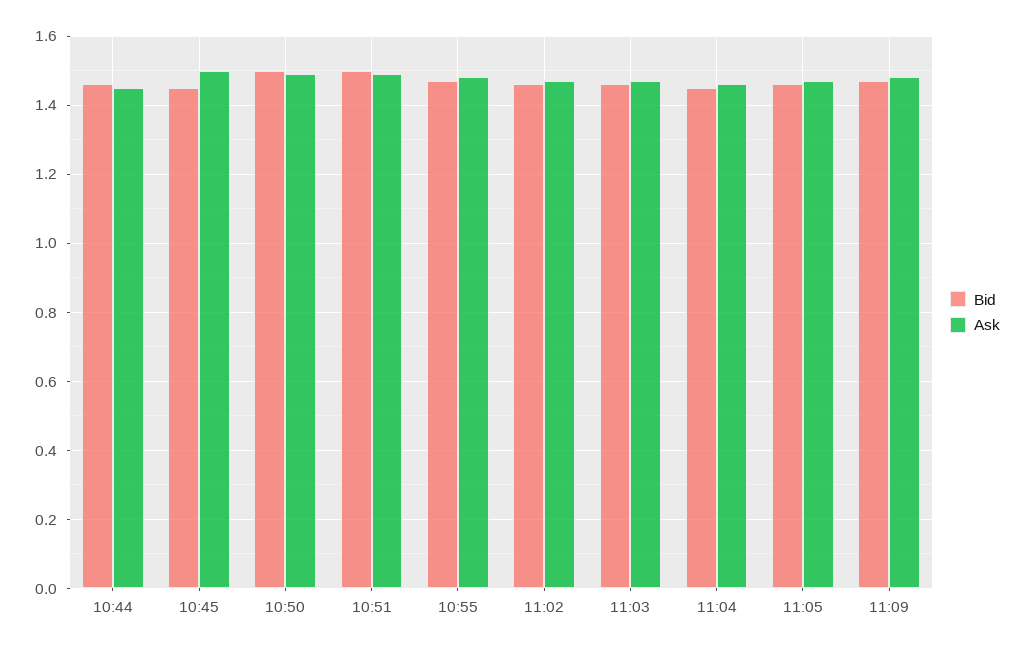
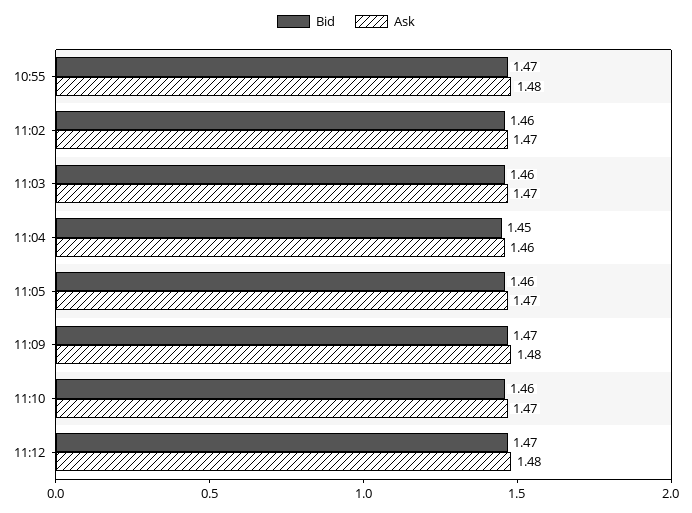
Bid, 10:44: 1.45 -> none
Ask, 10:44: 1.45 -> none
Bid, 10:45: 1.45 -> none
Ask, 10:45: 1.5 -> none
Bid, 10:50: 1.5 -> none
Ask, 10:50: 1.5 -> none
Bid, 10:51: 1.5 -> none
Ask, 10:51: 1.5 -> none
Bid, 11:10: none -> 1.46
Ask, 11:10: none -> 1.47
Bid, 11:12: none -> 1.47
Ask, 11:12: none -> 1.48

